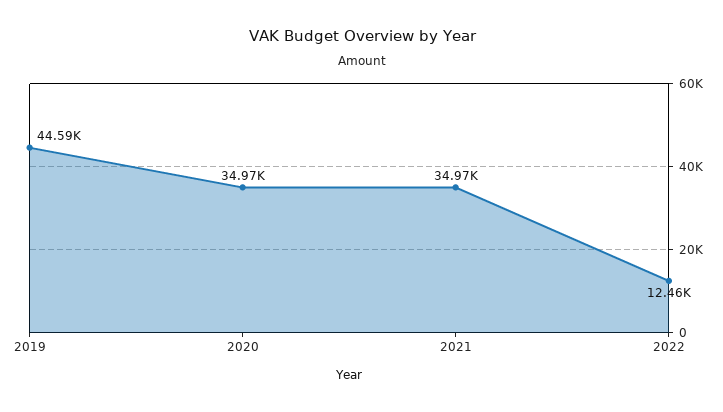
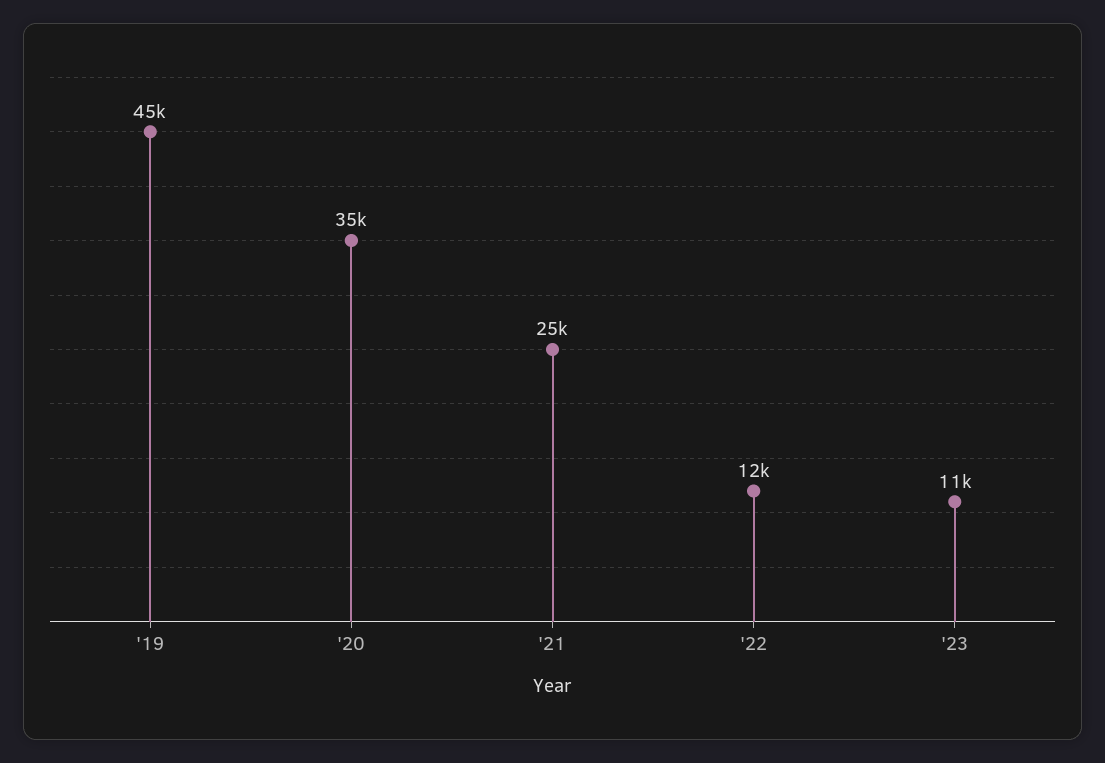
2021: 34970 -> 25000
'23: none -> 11000

